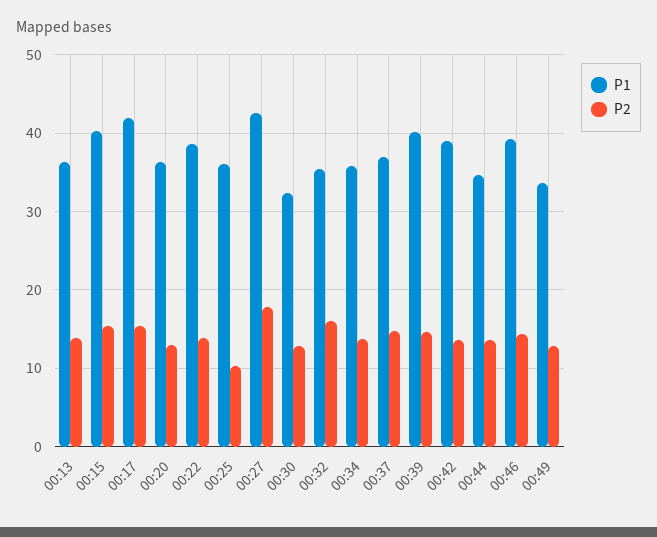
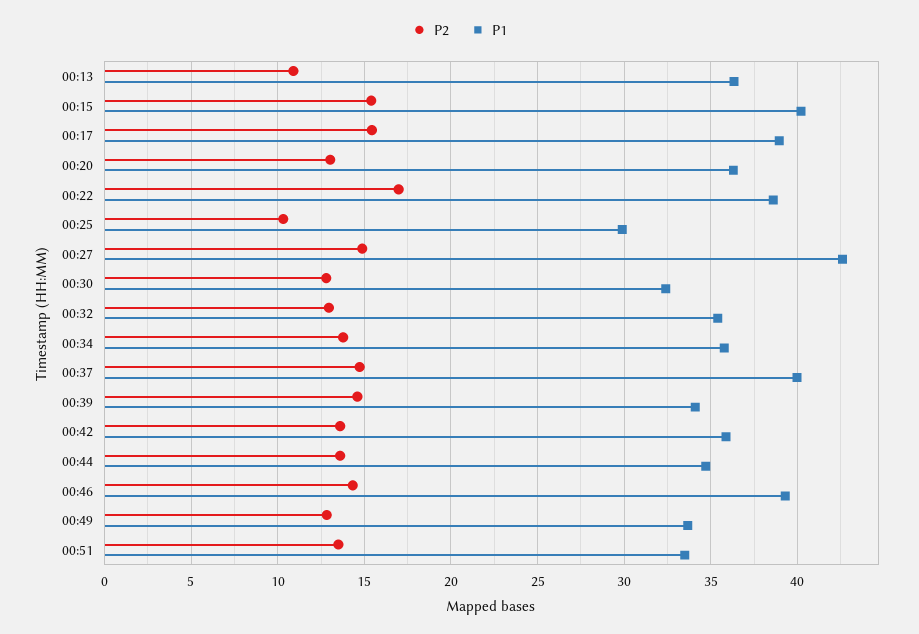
P2, 00:13: 14 -> 11
P1, 00:17: 42 -> 39
P2, 00:22: 14 -> 17
P1, 00:25: 36 -> 30
P2, 00:27: 18 -> 15
P2, 00:32: 16 -> 13
P1, 00:37: 37 -> 40
P1, 00:39: 40 -> 34
P1, 00:42: 39 -> 36
P2, 00:51: none -> 13.5
P1, 00:51: none -> 33.5

